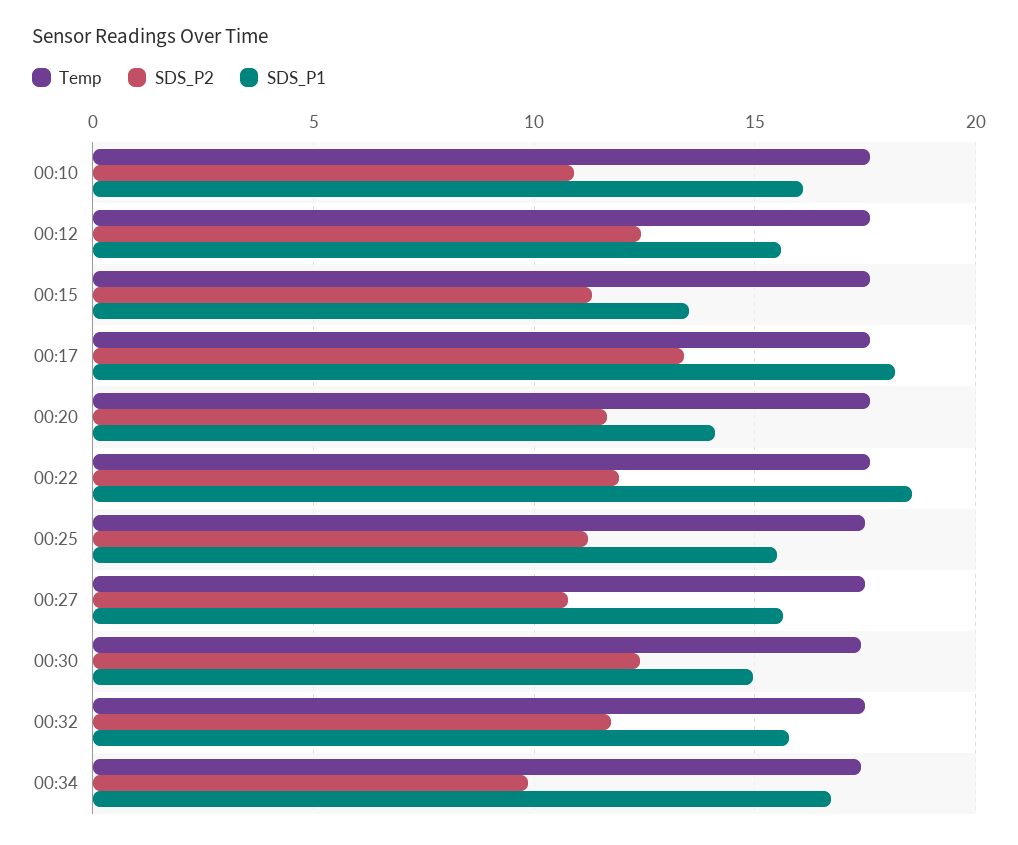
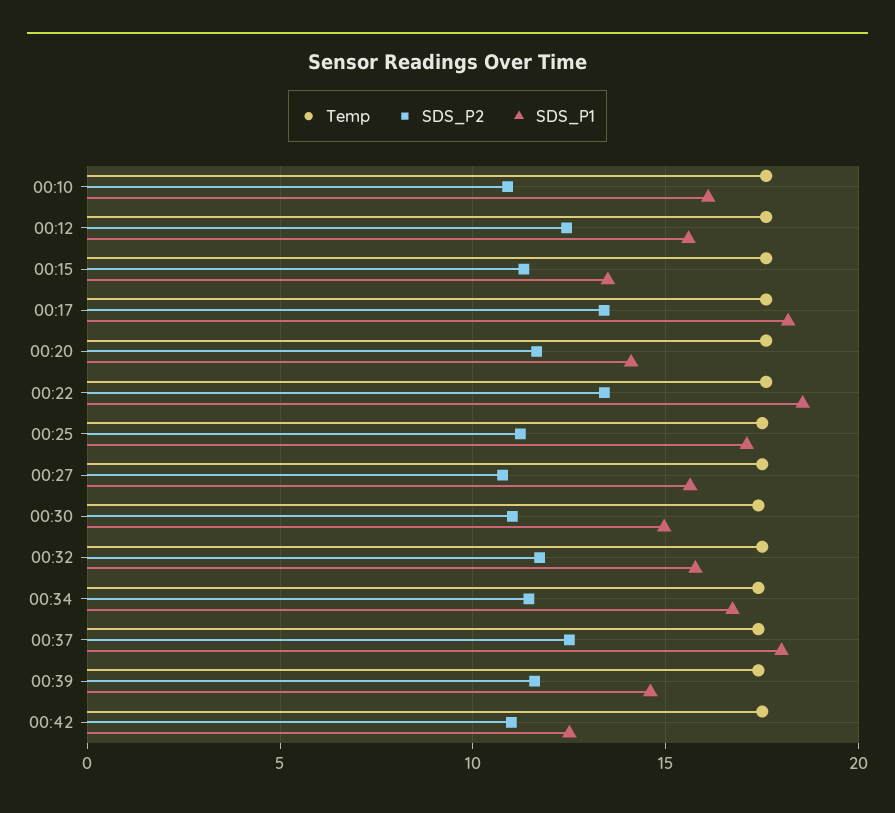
SDS_P2, 00:22: 12 -> 13.5
SDS_P1, 00:25: 15.5 -> 17
SDS_P2, 00:30: 12.5 -> 11
SDS_P2, 00:34: 10 -> 11.5
Temp, 00:37: none -> 17.5
SDS_P2, 00:37: none -> 12.5
SDS_P1, 00:37: none -> 18
Temp, 00:39: none -> 17.5
SDS_P2, 00:39: none -> 11.5
SDS_P1, 00:39: none -> 14.5
Temp, 00:42: none -> 17.5
SDS_P2, 00:42: none -> 11
SDS_P1, 00:42: none -> 12.5

